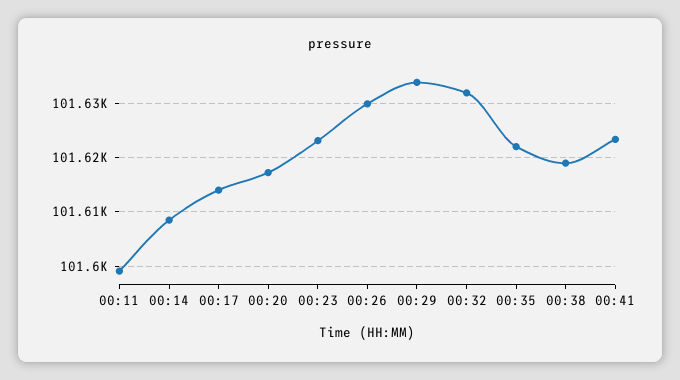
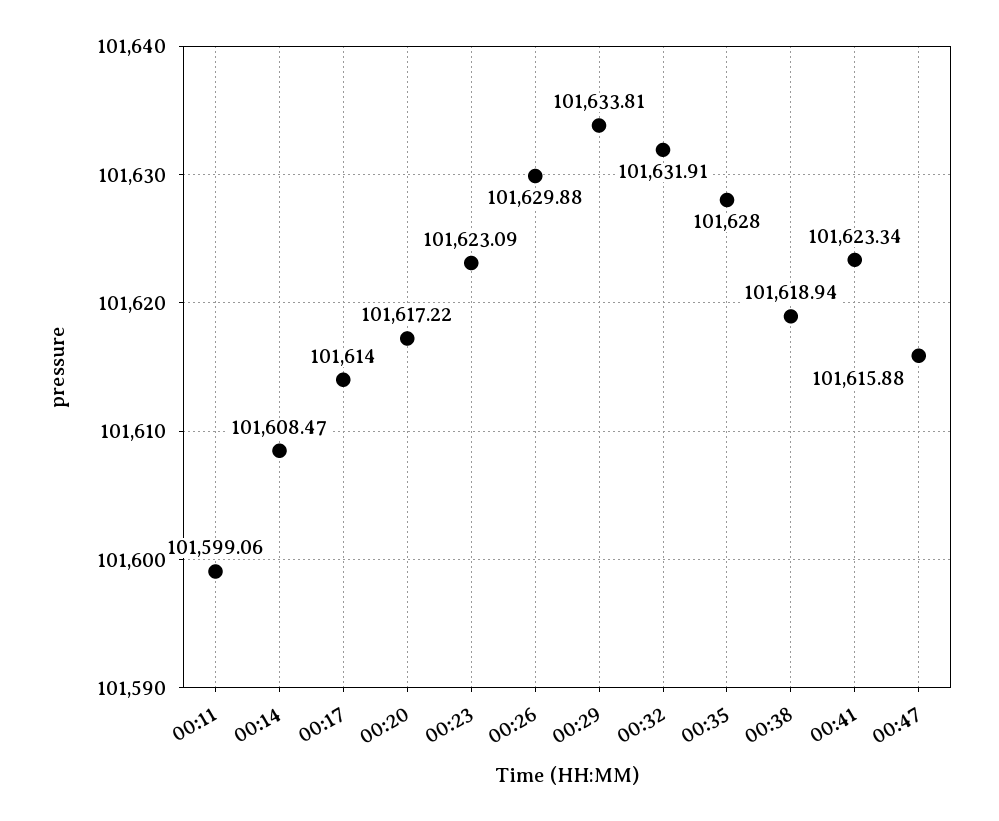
00:35: 101622 -> 101628
00:47: none -> 101615.88

